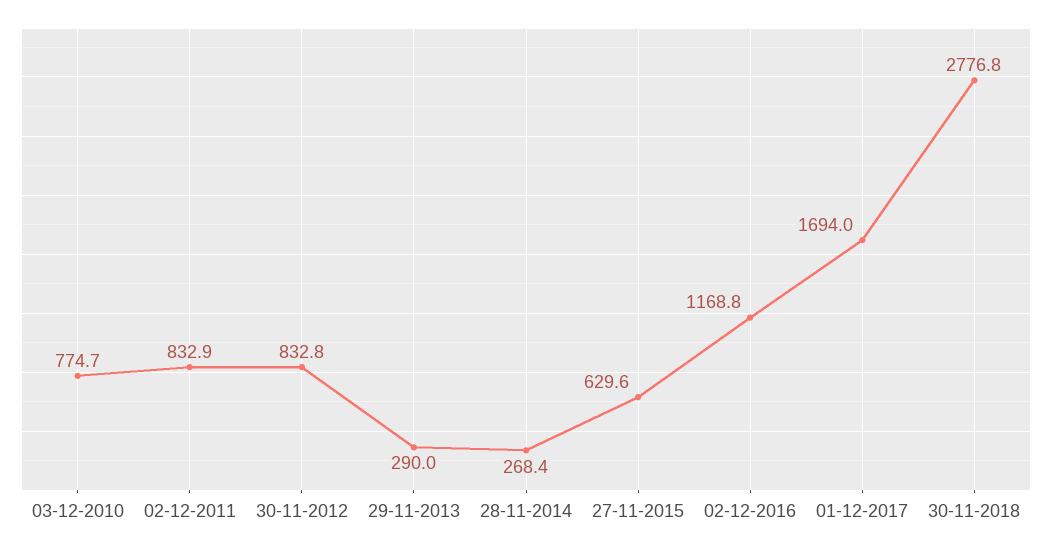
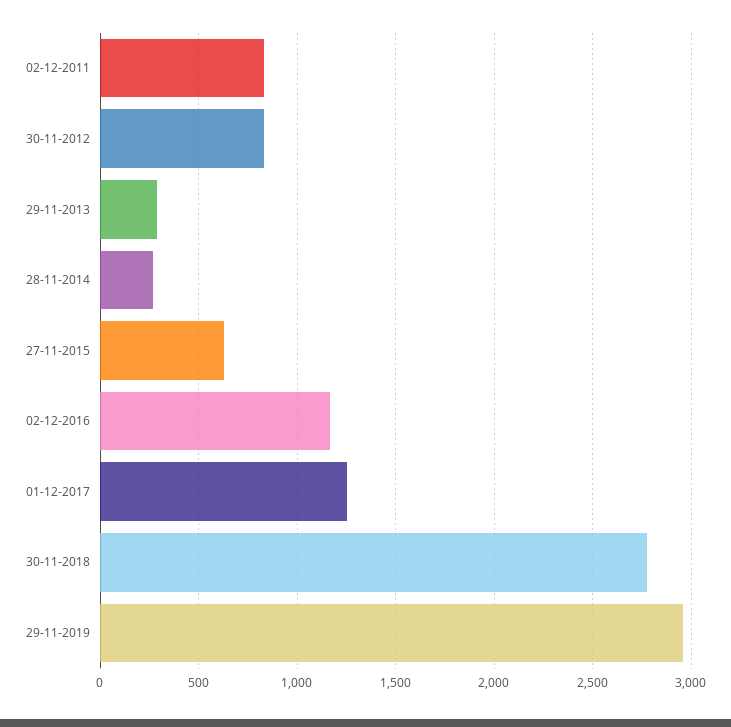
03-12-2010: 774.7 -> none
01-12-2017: 1694 -> 1250
29-11-2019: none -> 2950

